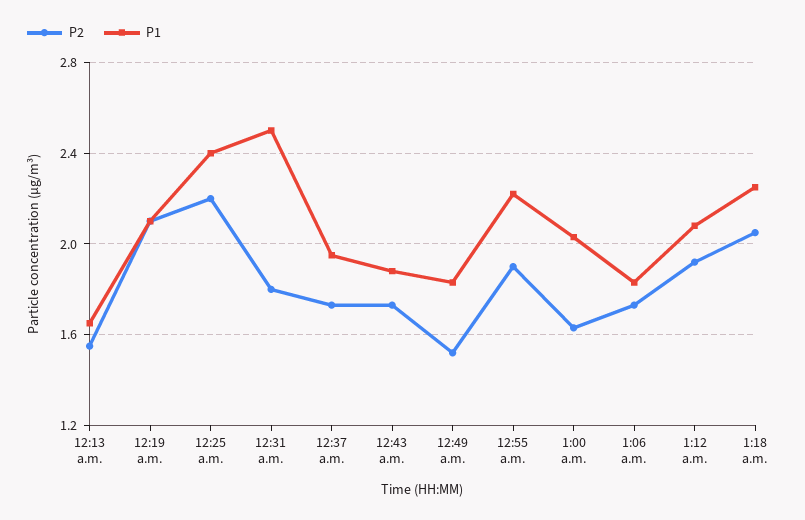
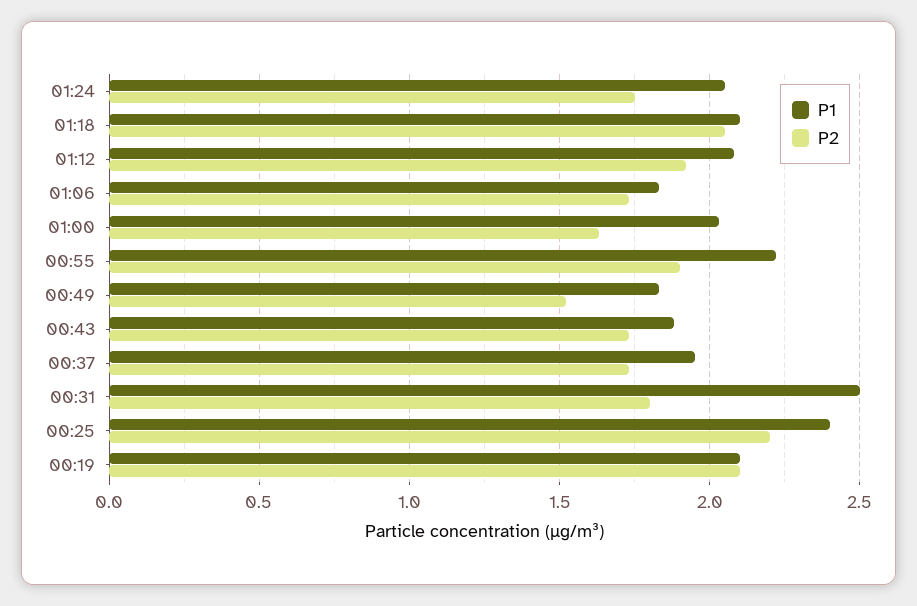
P2, 12:13 a.m.: 1.55 -> none
P1, 12:13 a.m.: 1.65 -> none
P1, 1:18 a.m.: 2.25 -> 2.1
P1, 01:24: none -> 2.05
P2, 01:24: none -> 1.75

